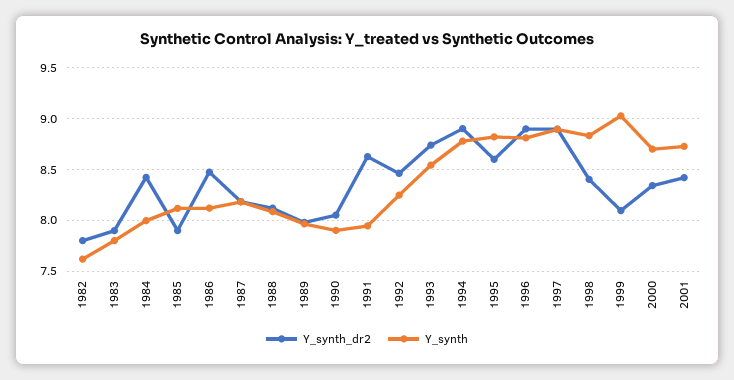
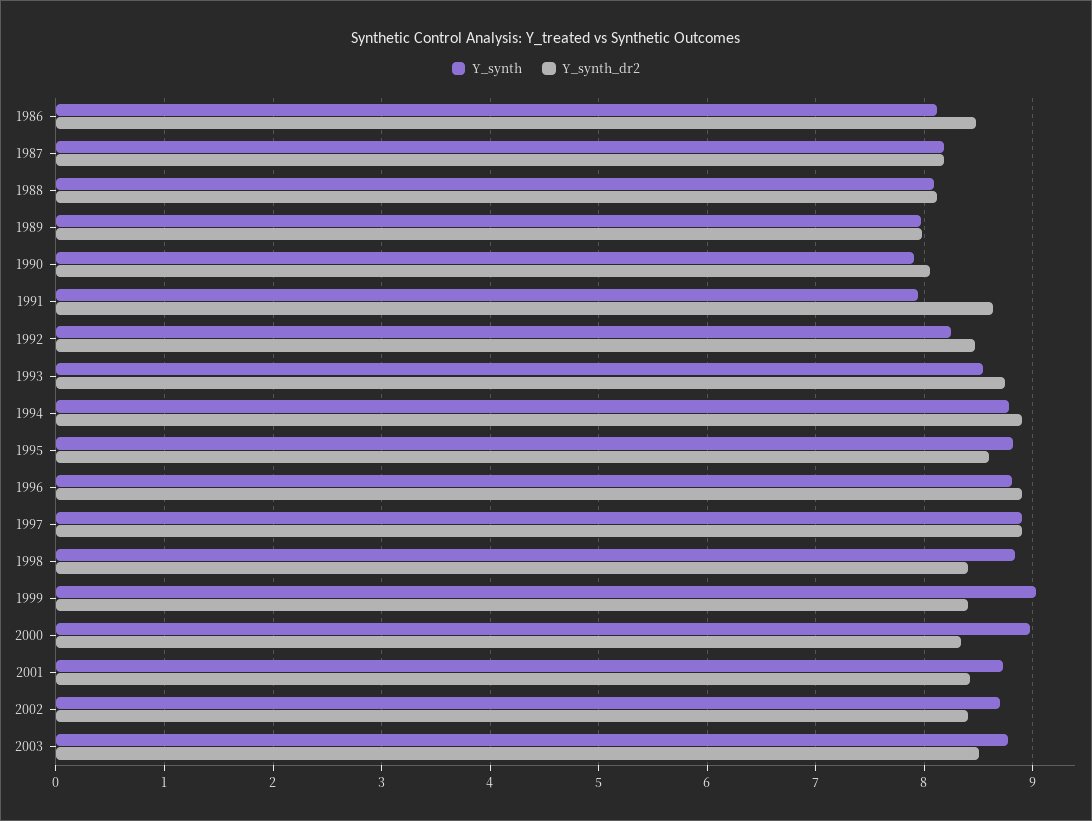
Y_synth_dr2, 1982: 7.8 -> none
Y_synth, 1982: 7.6 -> none
Y_synth_dr2, 1983: 7.9 -> none
Y_synth, 1983: 7.8 -> none
Y_synth_dr2, 1984: 8.4 -> none
Y_synth, 1984: 8 -> none
Y_synth_dr2, 1985: 7.9 -> none
Y_synth, 1985: 8.1 -> none
Y_synth_dr2, 1999: 8.1 -> 8.4
Y_synth, 2000: 8.7 -> 9
Y_synth, 2002: none -> 8.7
Y_synth_dr2, 2002: none -> 8.4
Y_synth, 2003: none -> 8.8
Y_synth_dr2, 2003: none -> 8.5

